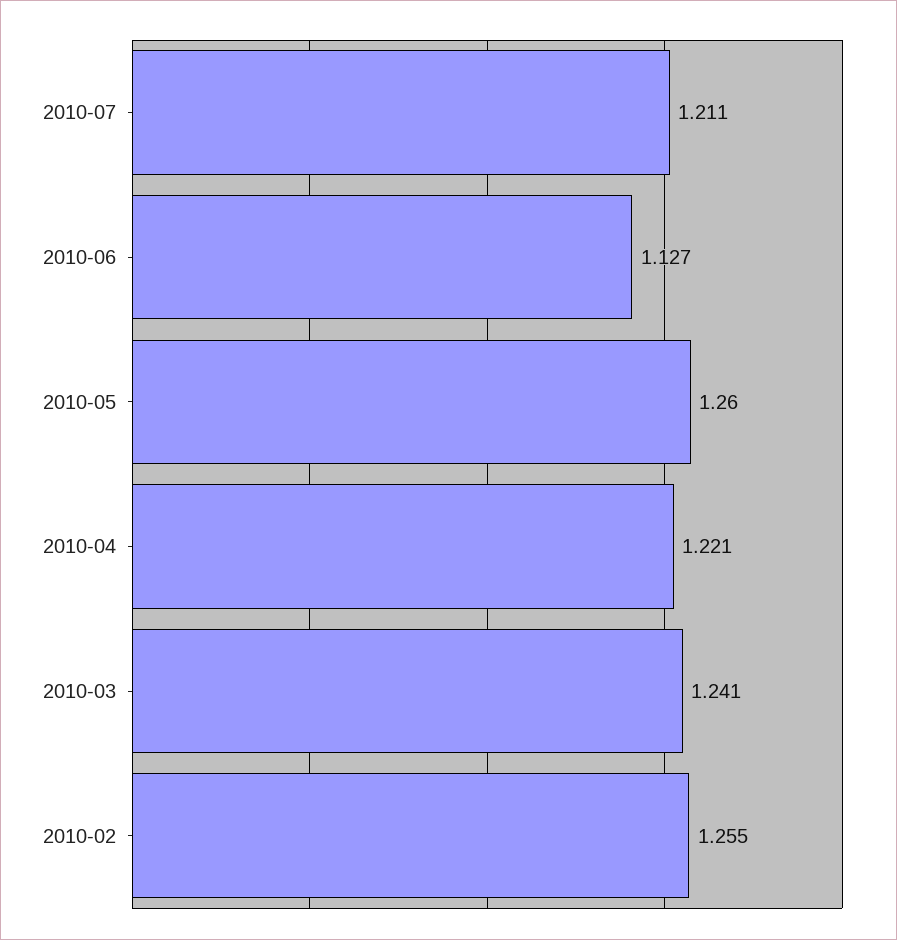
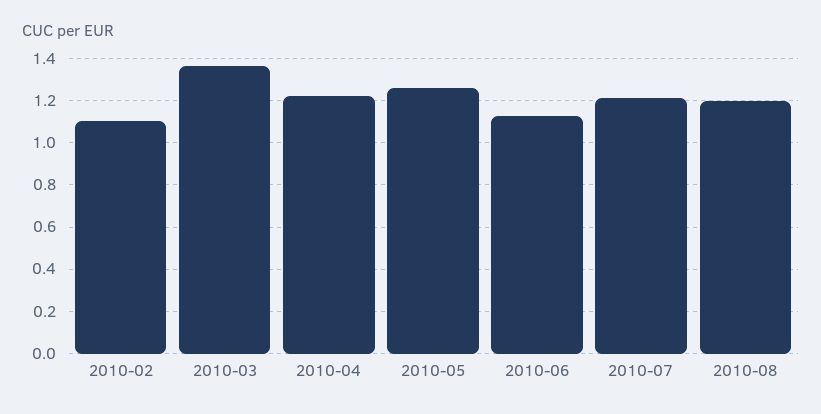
2010-03: 1.241 -> 1.35
2010-02: 1.255 -> 1.1
2010-08: none -> 1.2

